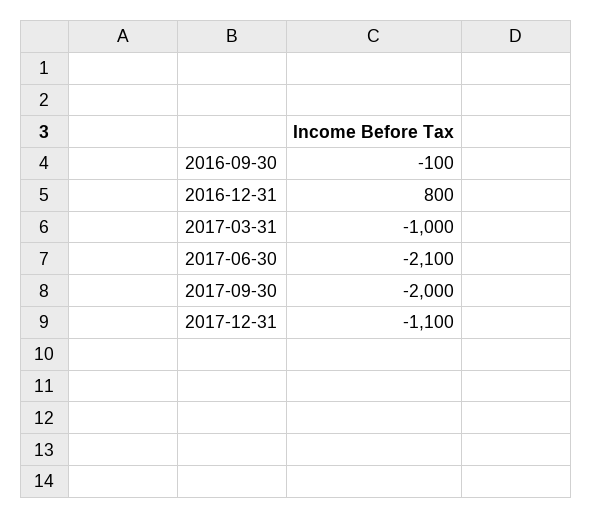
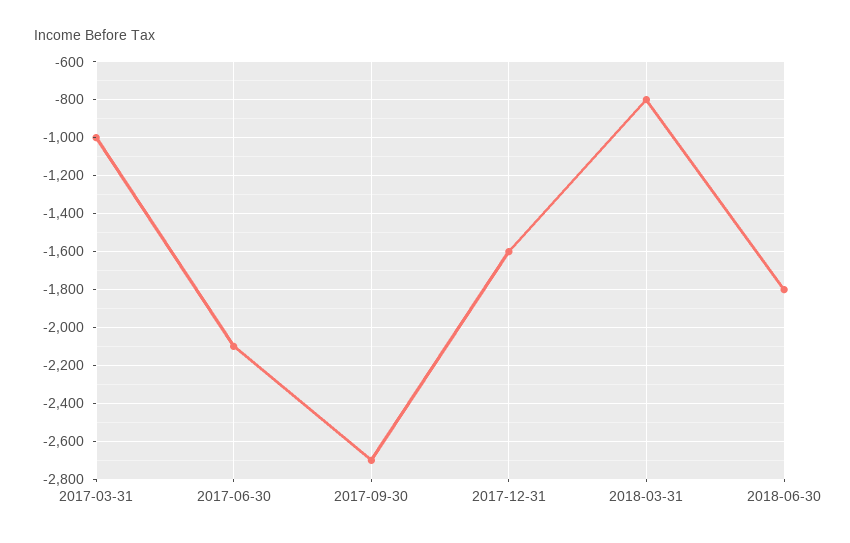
2016-09-30: -100 -> none
2016-12-31: 800 -> none
2017-09-30: -2000 -> -2700
2017-12-31: -1100 -> -1600
2018-03-31: none -> -800
2018-06-30: none -> -1800

